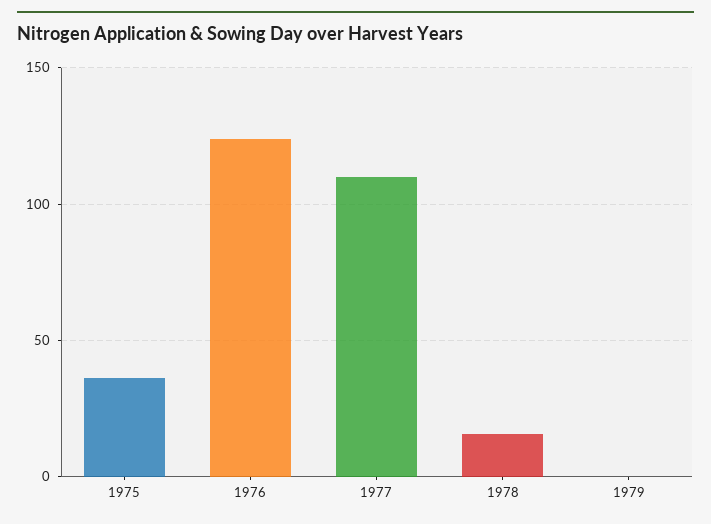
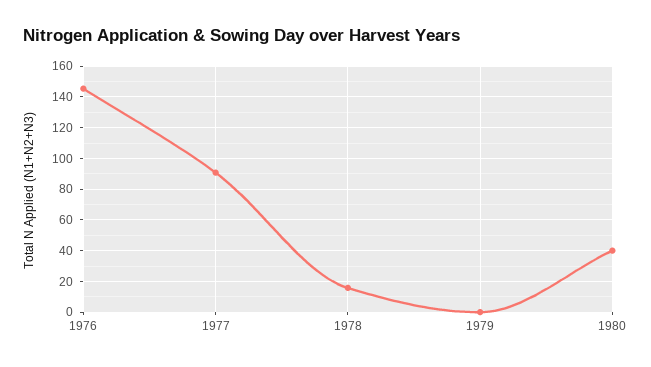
1975: 35 -> none
1976: 125 -> 145
1977: 110 -> 90
1980: none -> 40

